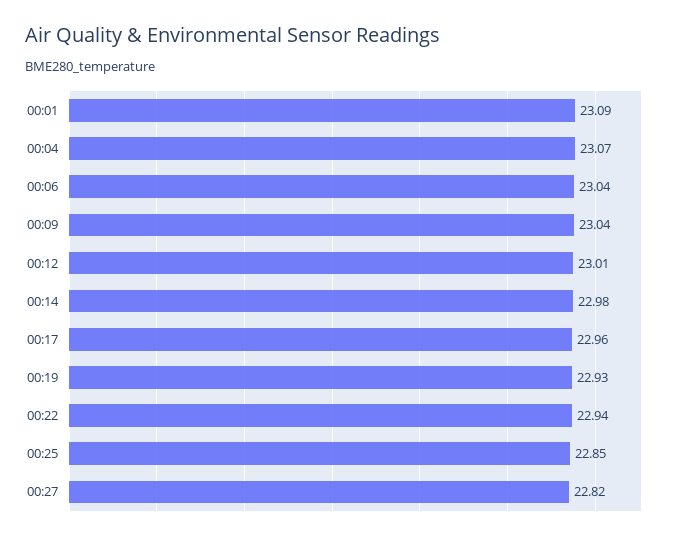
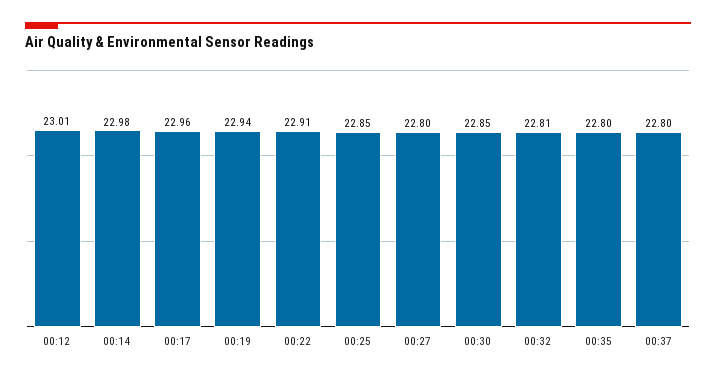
00:01: 23.09 -> none
00:04: 23.07 -> none
00:06: 23.04 -> none
00:09: 23.04 -> none
00:19: 22.93 -> 22.94
00:22: 22.94 -> 22.91
00:27: 22.82 -> 22.8
00:30: none -> 22.85
00:32: none -> 22.81
00:35: none -> 22.8
00:37: none -> 22.8

